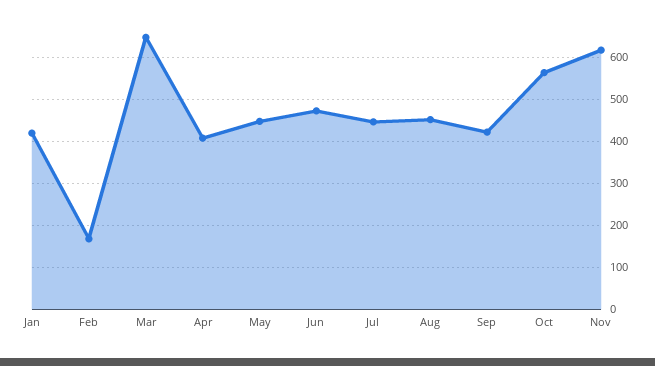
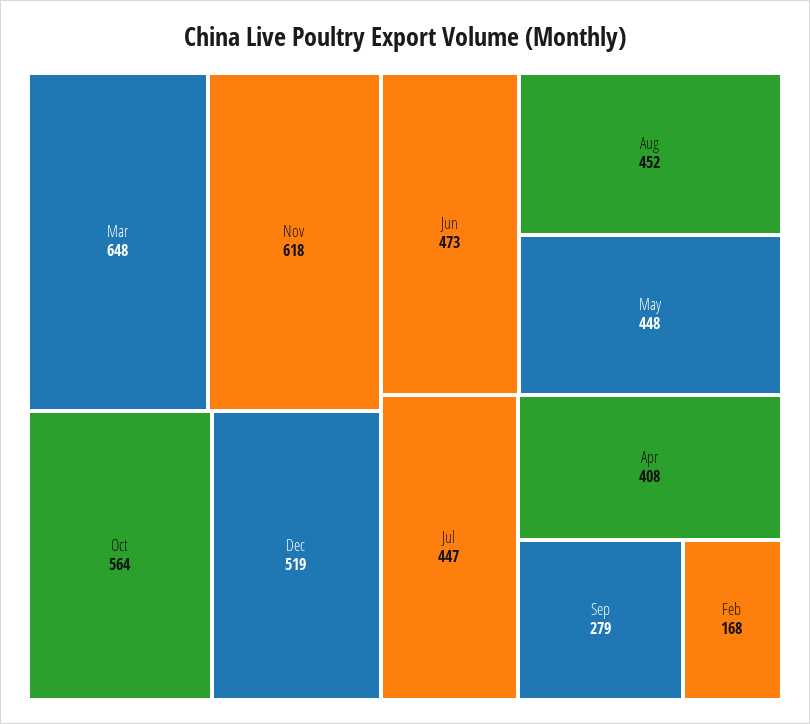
Jan: 420 -> none
Sep: 420 -> 279
Dec: none -> 519

